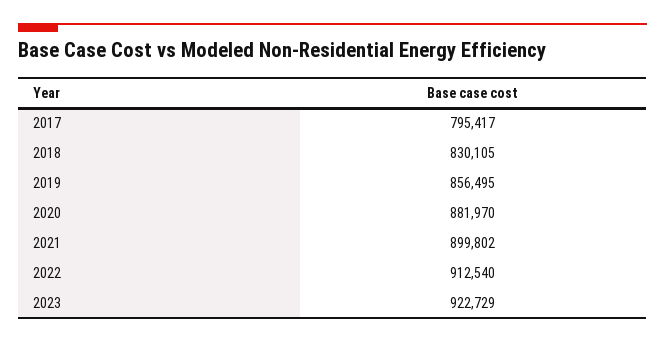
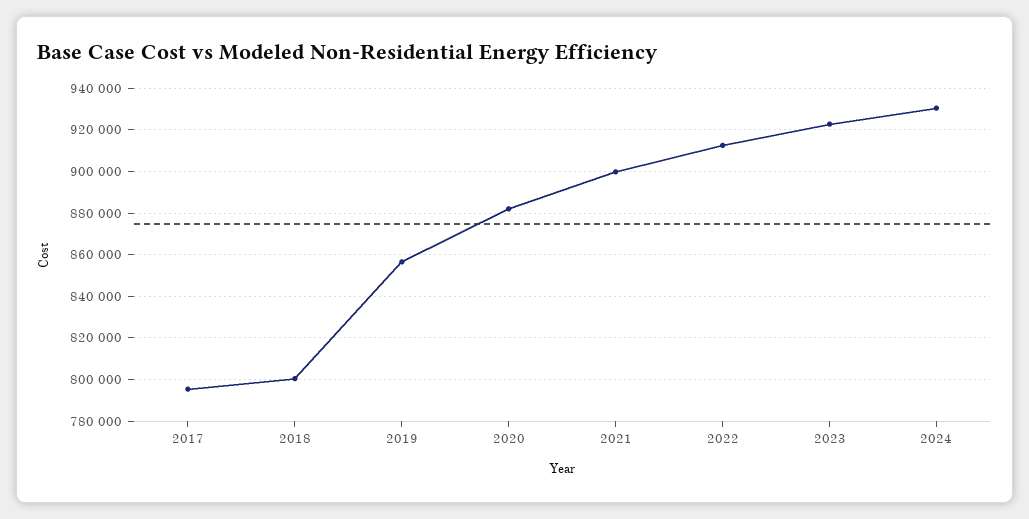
2018: 830105 -> 800000
2024: none -> 930000

